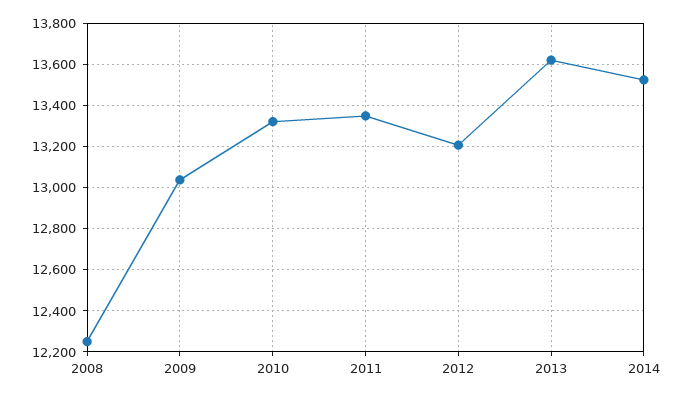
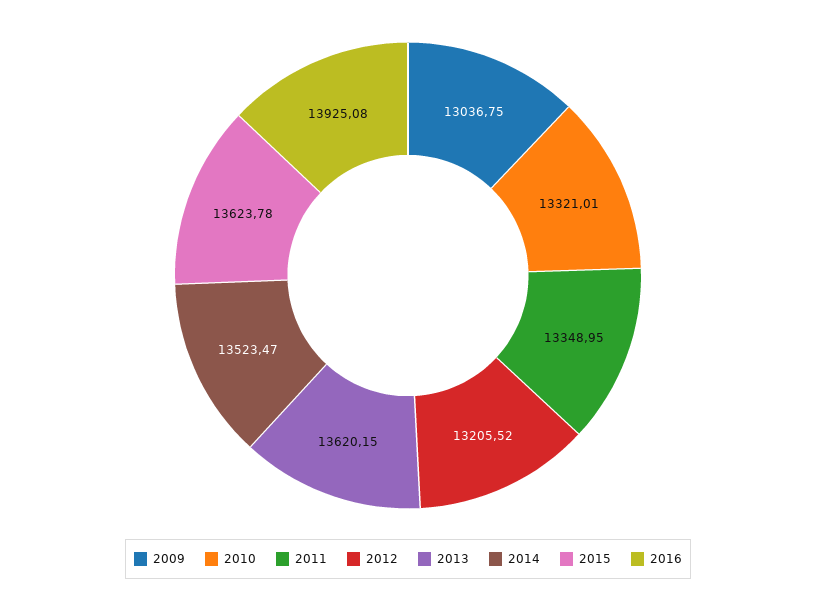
2008: 12250 -> none
2015: none -> 13623.78
2016: none -> 13925.08

